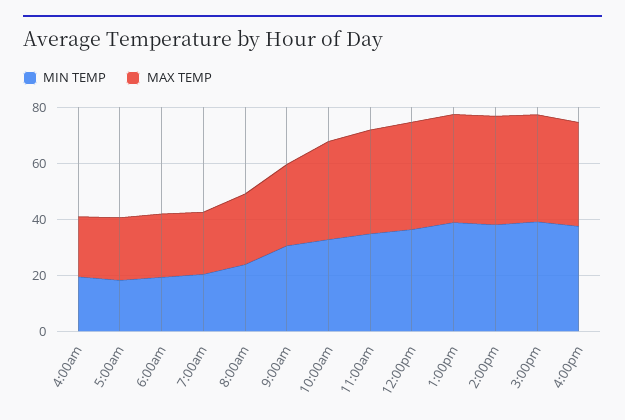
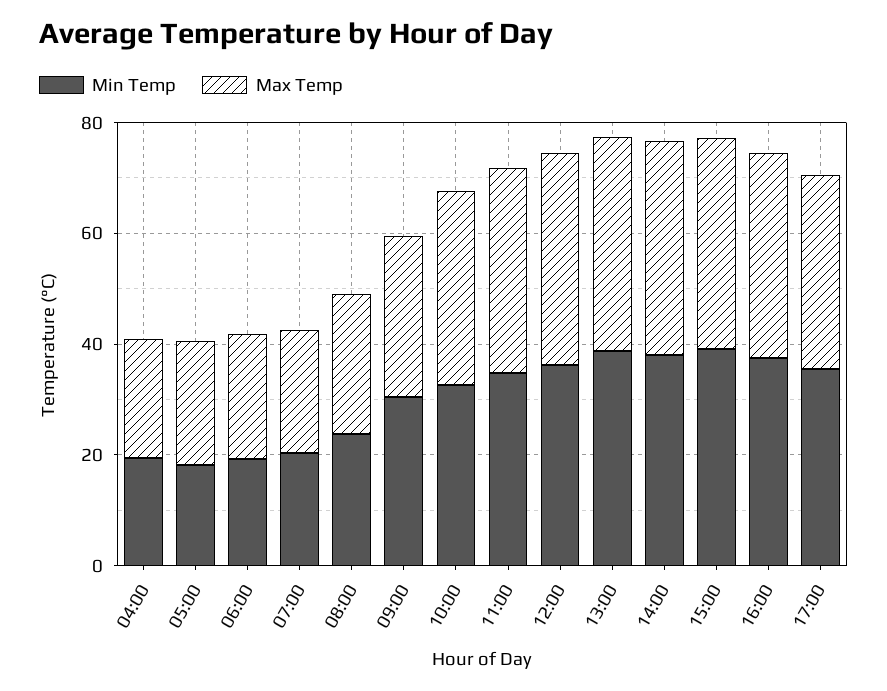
MIN TEMP, 17:00: none -> 35
MAX TEMP, 17:00: none -> 35

